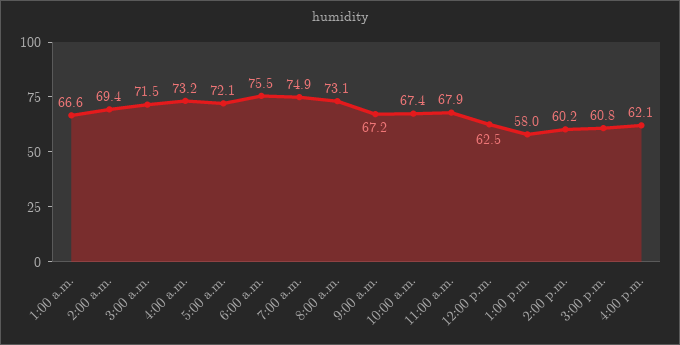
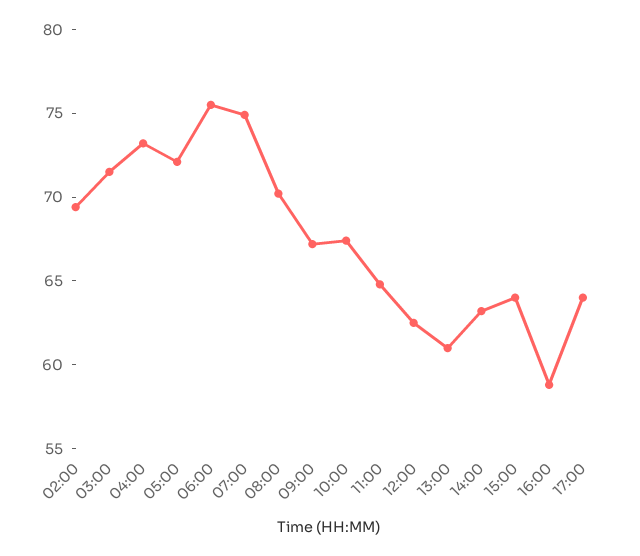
1:00 a.m.: 66.6 -> none
8:00 a.m.: 73.1 -> 70
11:00 a.m.: 67.9 -> 65
1:00 p.m.: 58 -> 61
2:00 p.m.: 60.2 -> 63
3:00 p.m.: 60.8 -> 64
4:00 p.m.: 62.1 -> 59
17:00: none -> 64

